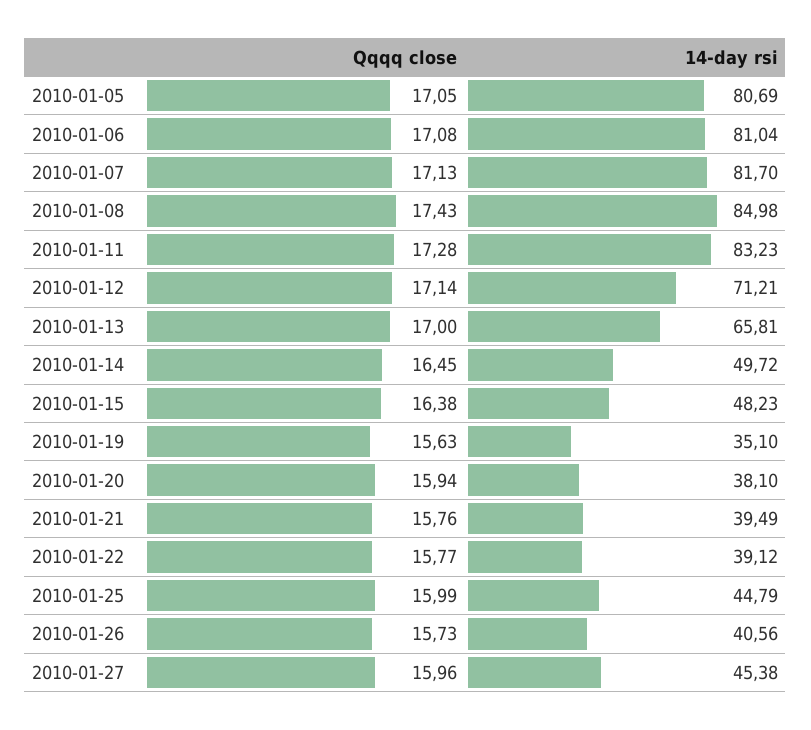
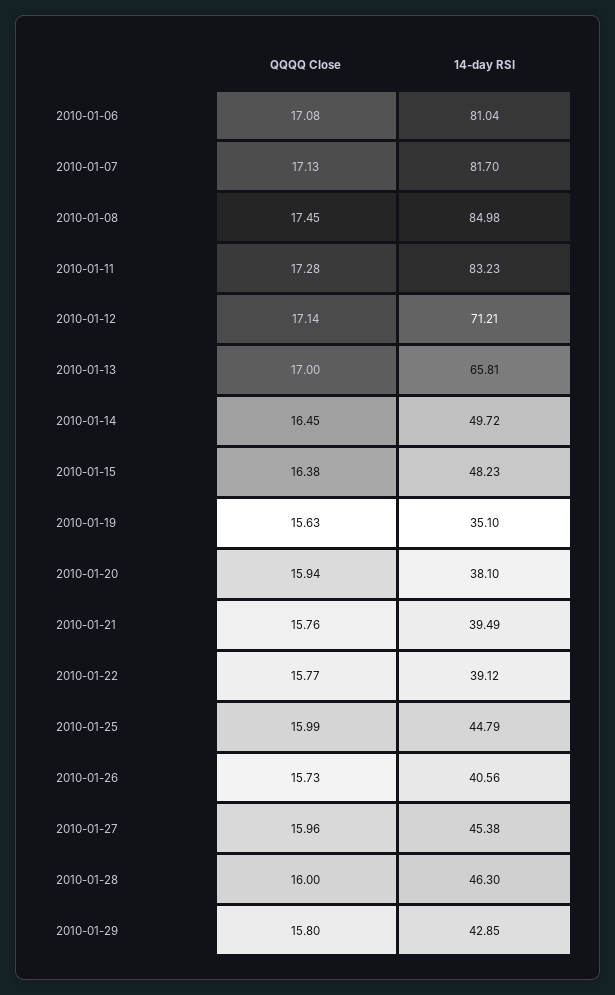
Qqqq close, 2010-01-05: 17.05 -> none
14-day rsi, 2010-01-05: 80.69 -> none
Qqqq close, 2010-01-08: 17.43 -> 17.45
Qqqq close, 2010-01-28: none -> 16
14-day rsi, 2010-01-28: none -> 46.3
Qqqq close, 2010-01-29: none -> 15.8
14-day rsi, 2010-01-29: none -> 42.85

